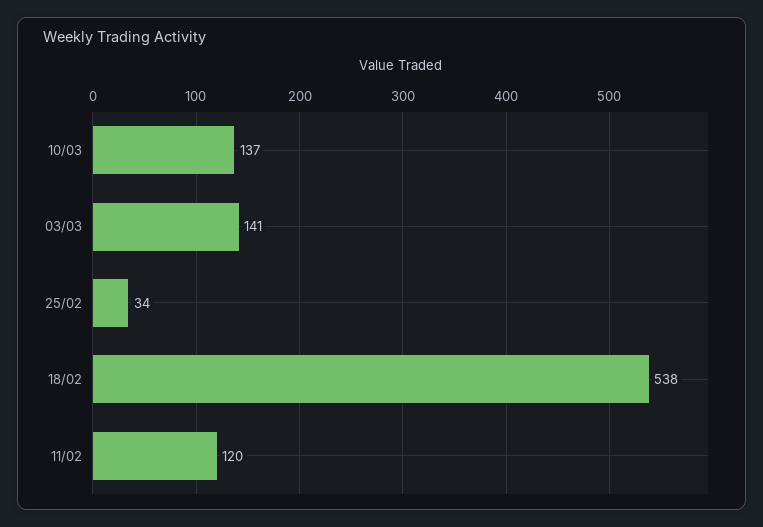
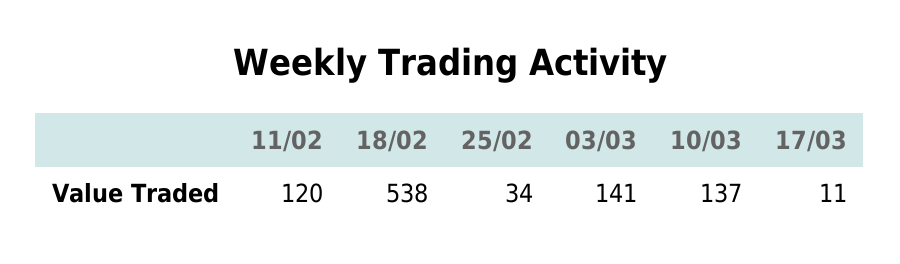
17/03: none -> 11

